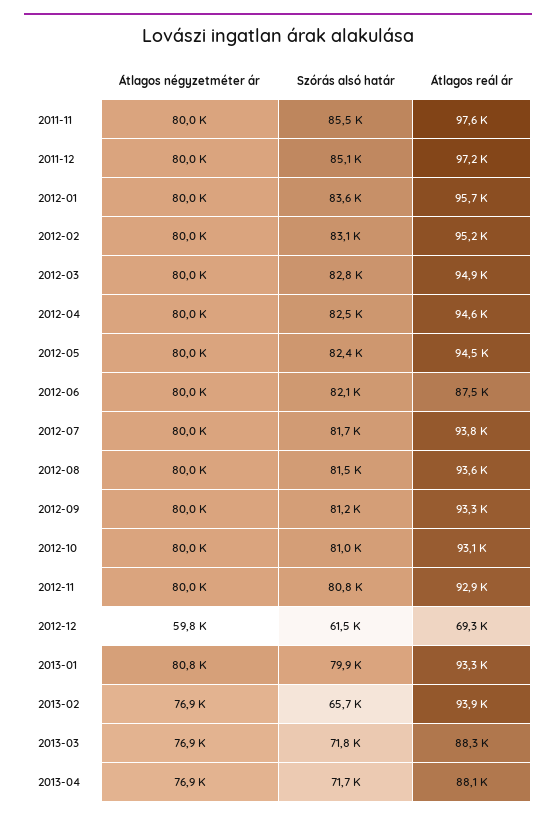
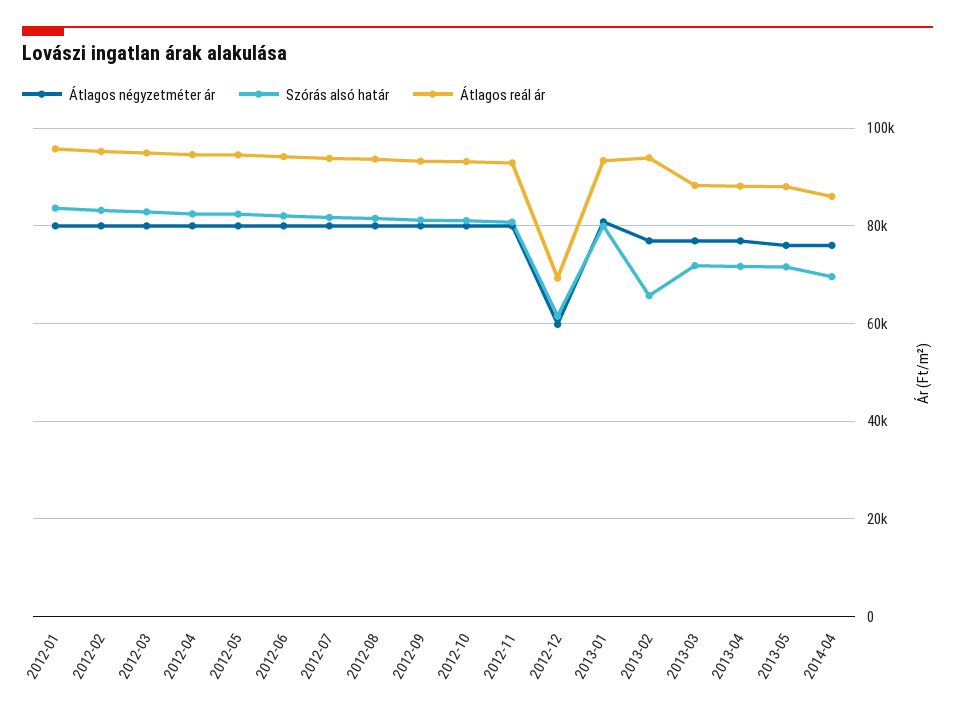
Átlagos négyzetméter ár, 2011-11: 80000 -> none
Szórás alsó határ, 2011-11: 85500 -> none
Átlagos reál ár, 2011-11: 97600 -> none
Átlagos négyzetméter ár, 2011-12: 80000 -> none
Szórás alsó határ, 2011-12: 85100 -> none
Átlagos reál ár, 2011-12: 97200 -> none
Átlagos reál ár, 2012-06: 87500 -> 94000
Átlagos négyzetméter ár, 2013-05: none -> 76000
Szórás alsó határ, 2013-05: none -> 72000
Átlagos reál ár, 2013-05: none -> 88000
Átlagos négyzetméter ár, 2014-04: none -> 76000
Szórás alsó határ, 2014-04: none -> 70000
Átlagos reál ár, 2014-04: none -> 86000

